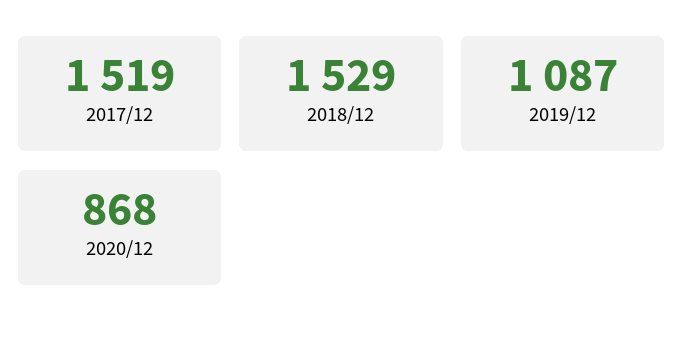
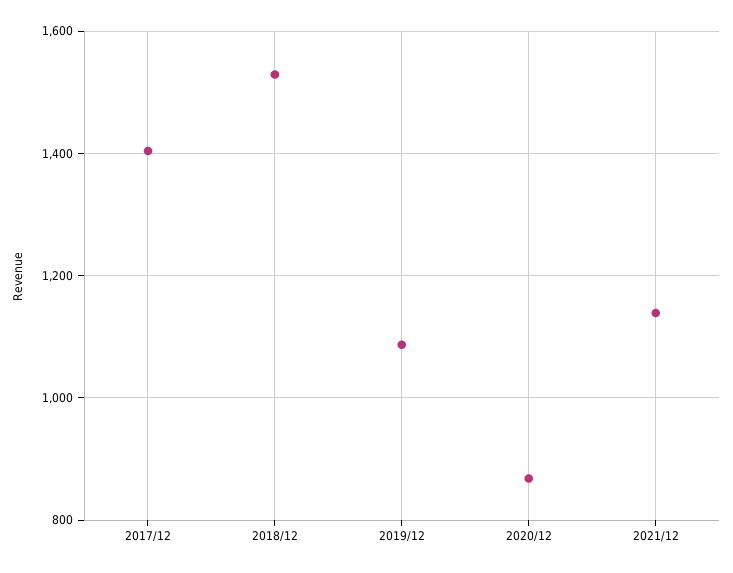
2017/12: 1519 -> 1400
2021/12: none -> 1140

